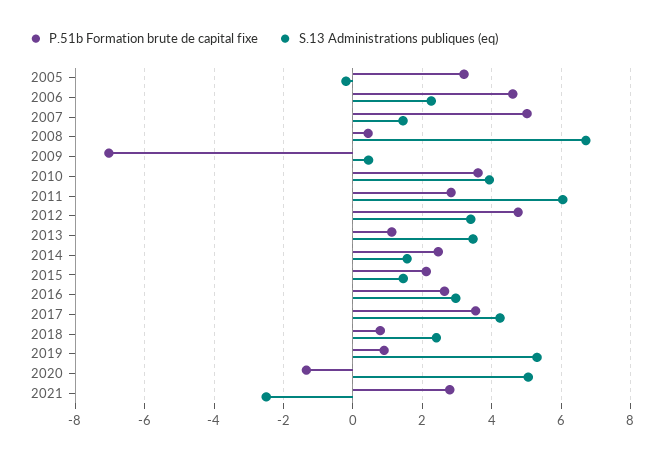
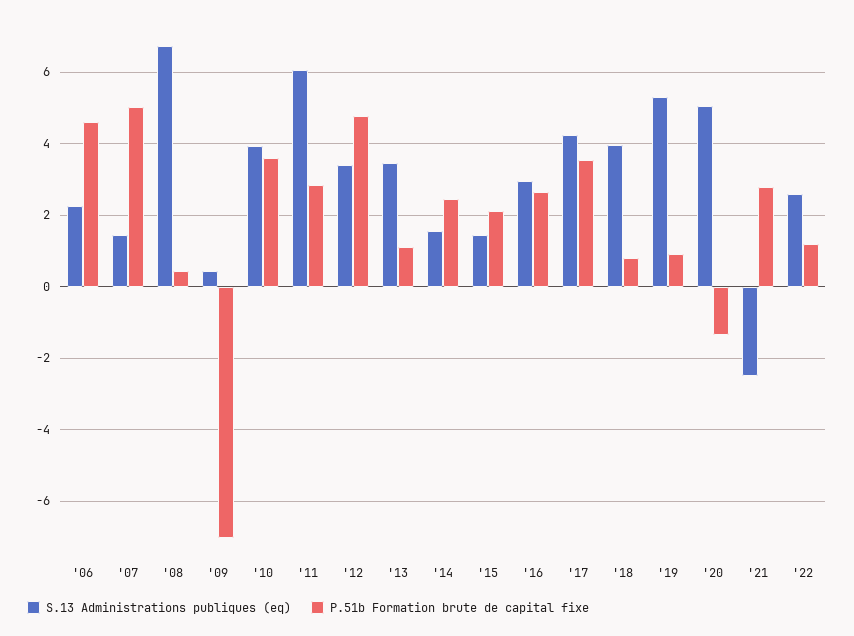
P.51b Formation brute de capital fixe, 2005: 3.2 -> none
S.13 Administrations publiques (eq), 2005: -0.2 -> none
S.13 Administrations publiques (eq), 2018: 2.4 -> 4
S.13 Administrations publiques (eq), '22: none -> 2.6
P.51b Formation brute de capital fixe, '22: none -> 1.2

